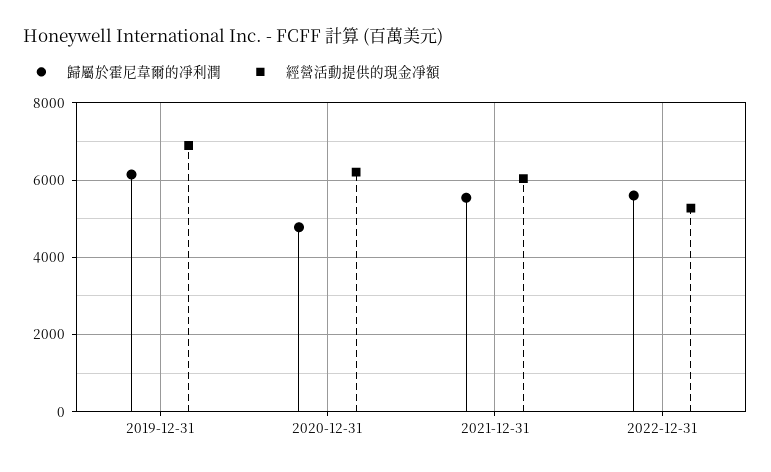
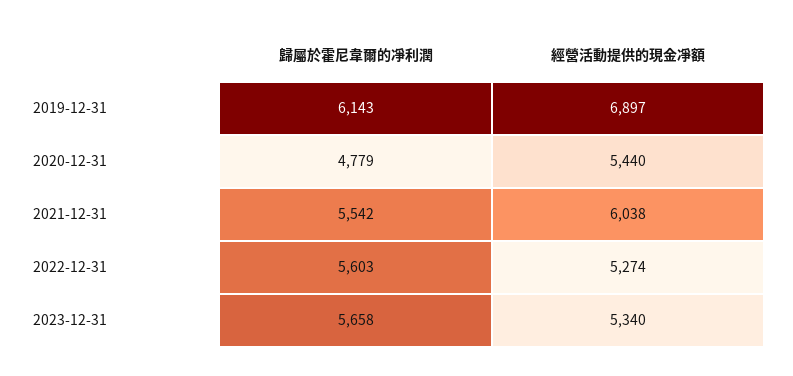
經營活動提供的現金凈額, 2020-12-31: 6200 -> 5440
歸屬於霍尼韋爾的凈利潤, 2023-12-31: none -> 5658
經營活動提供的現金凈額, 2023-12-31: none -> 5340

